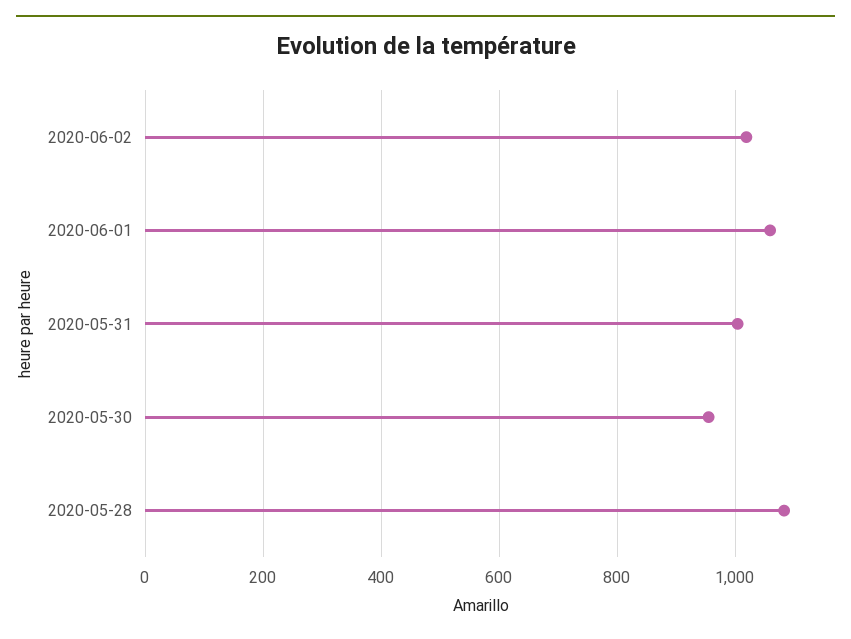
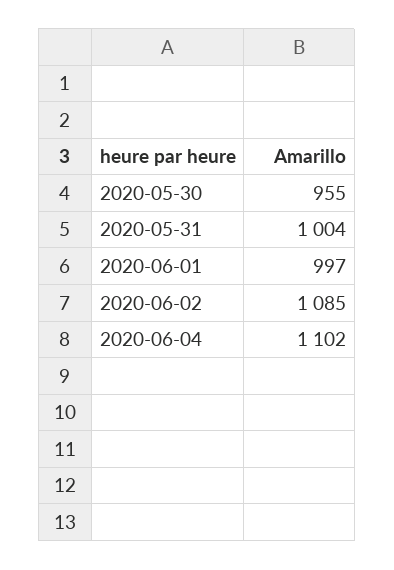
2020-06-02: 1020 -> 1085
2020-06-01: 1060 -> 997
2020-05-28: 1080 -> none
2020-06-04: none -> 1102

